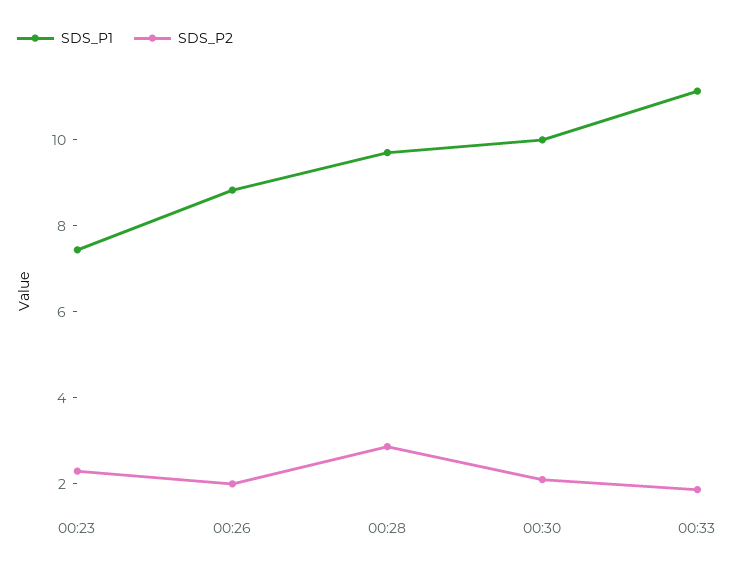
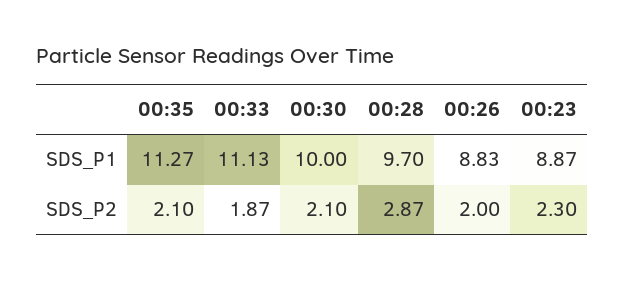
SDS_P1, 00:23: 7.5 -> 8.87
SDS_P1, 00:35: none -> 11.27
SDS_P2, 00:35: none -> 2.1

